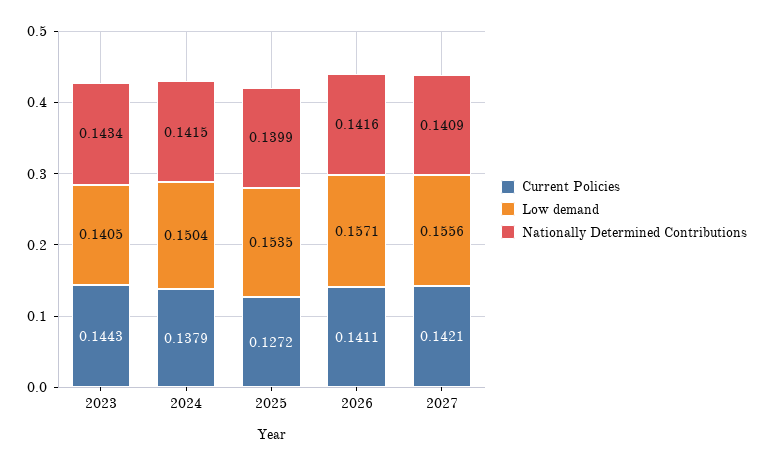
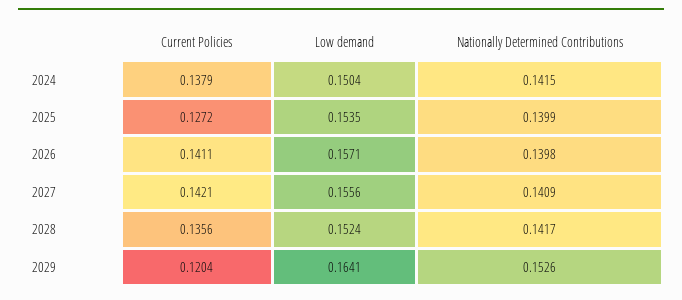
Current Policies, 2023: 0.1443 -> none
Low demand, 2023: 0.1405 -> none
Nationally Determined Contributions, 2023: 0.1434 -> none
Nationally Determined Contributions, 2026: 0.1416 -> 0.1398
Current Policies, 2028: none -> 0.1356
Low demand, 2028: none -> 0.1524
Nationally Determined Contributions, 2028: none -> 0.1417
Current Policies, 2029: none -> 0.1204
Low demand, 2029: none -> 0.1641
Nationally Determined Contributions, 2029: none -> 0.1526

